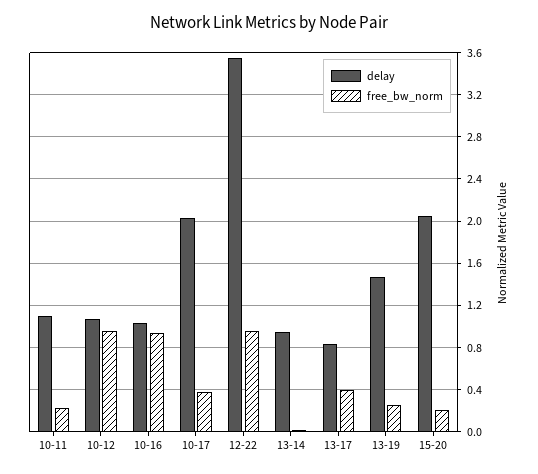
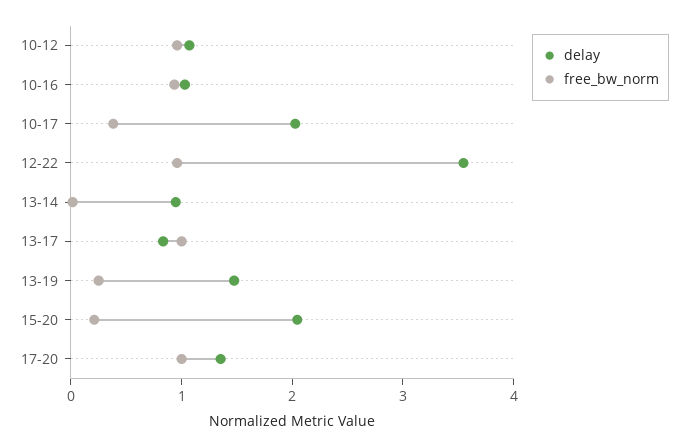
delay, 10-11: 1.1 -> none
free_bw_norm, 10-11: 0.2 -> none
free_bw_norm, 13-17: 0.4 -> 1
delay, 17-20: none -> 1.4
free_bw_norm, 17-20: none -> 1

